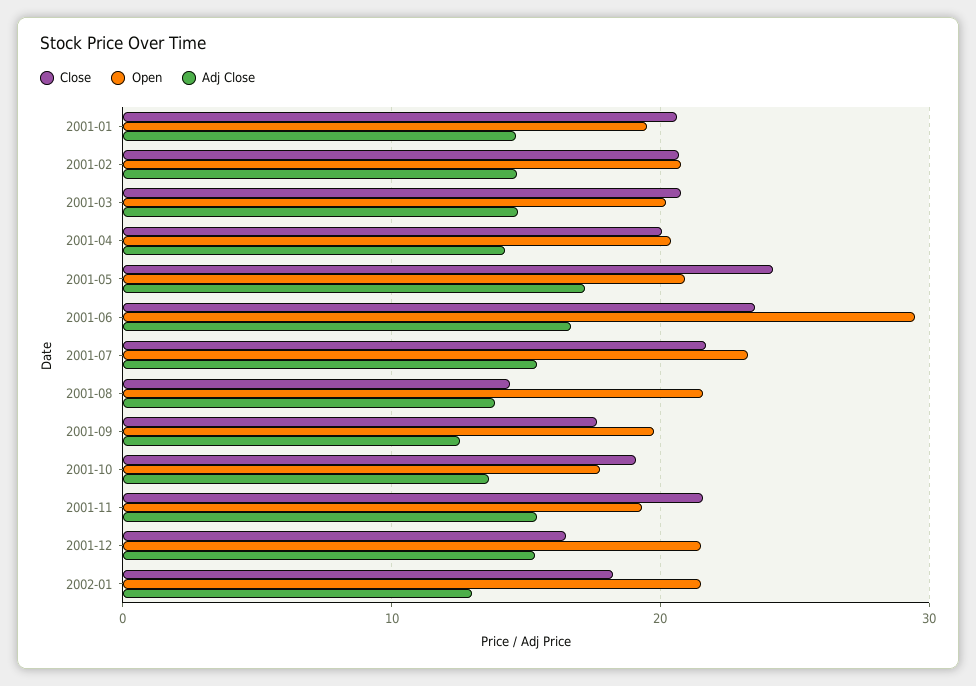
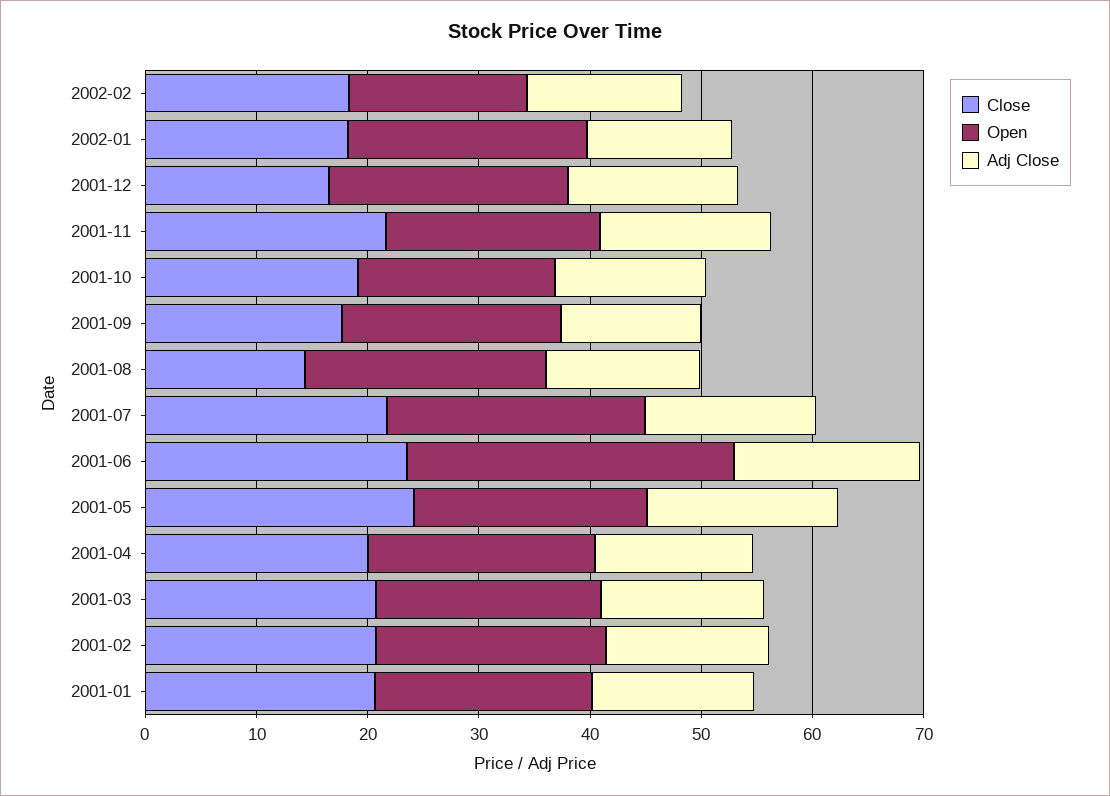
Close, 2002-02: none -> 18
Open, 2002-02: none -> 16
Adj Close, 2002-02: none -> 14

